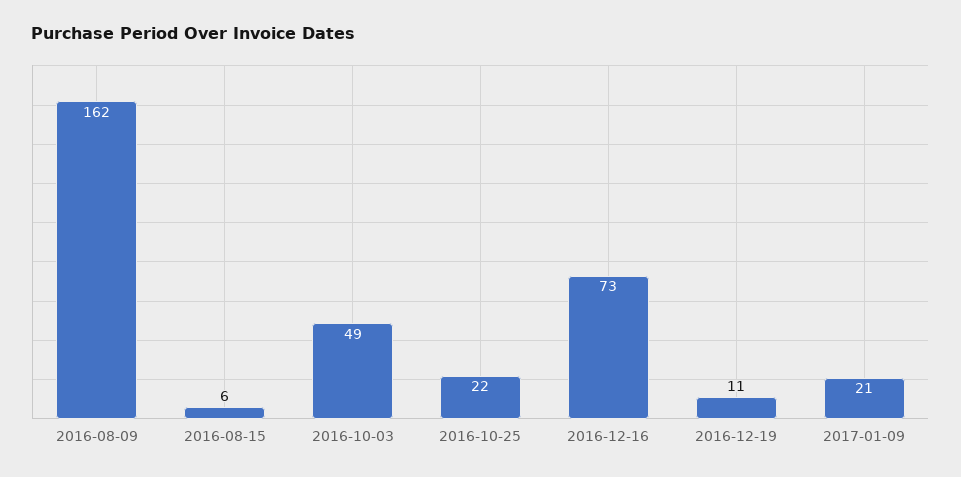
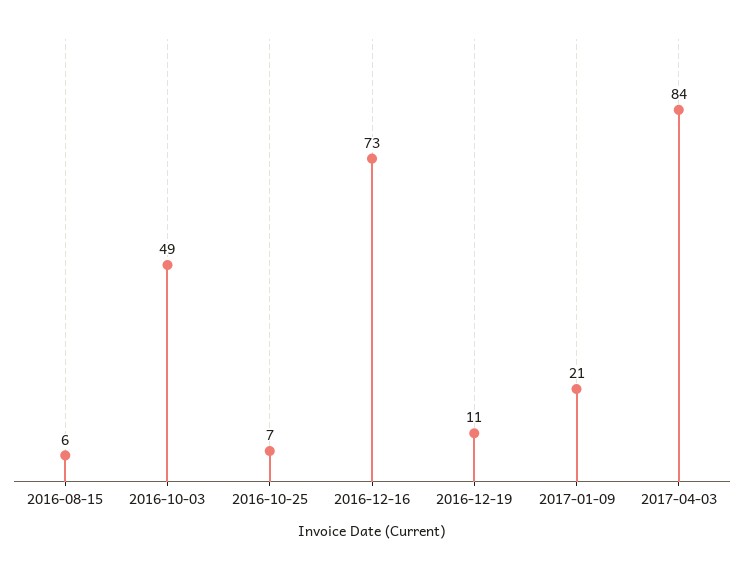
2016-08-09: 162 -> none
2016-10-25: 22 -> 7
2017-04-03: none -> 84

